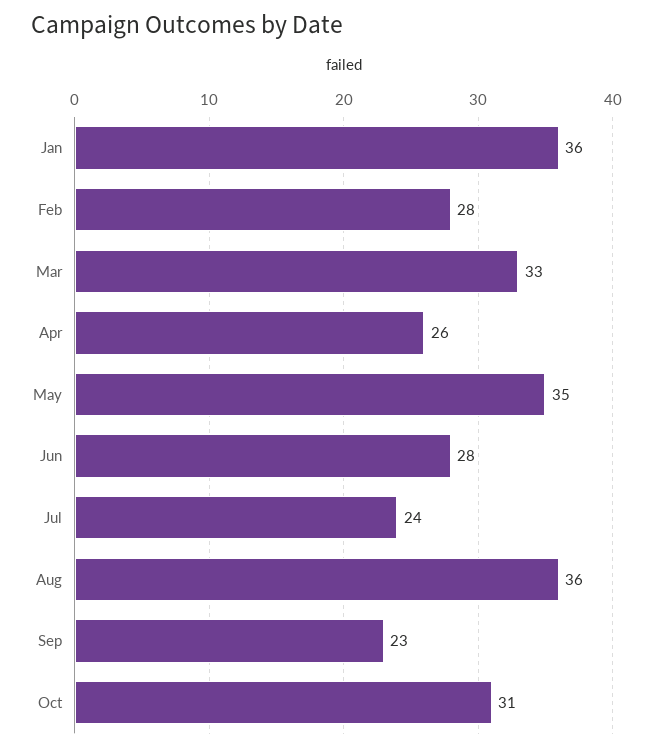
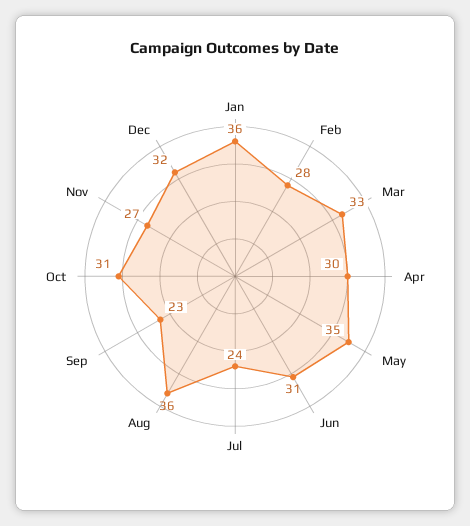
Apr: 26 -> 30
Jun: 28 -> 31
Nov: none -> 27
Dec: none -> 32

